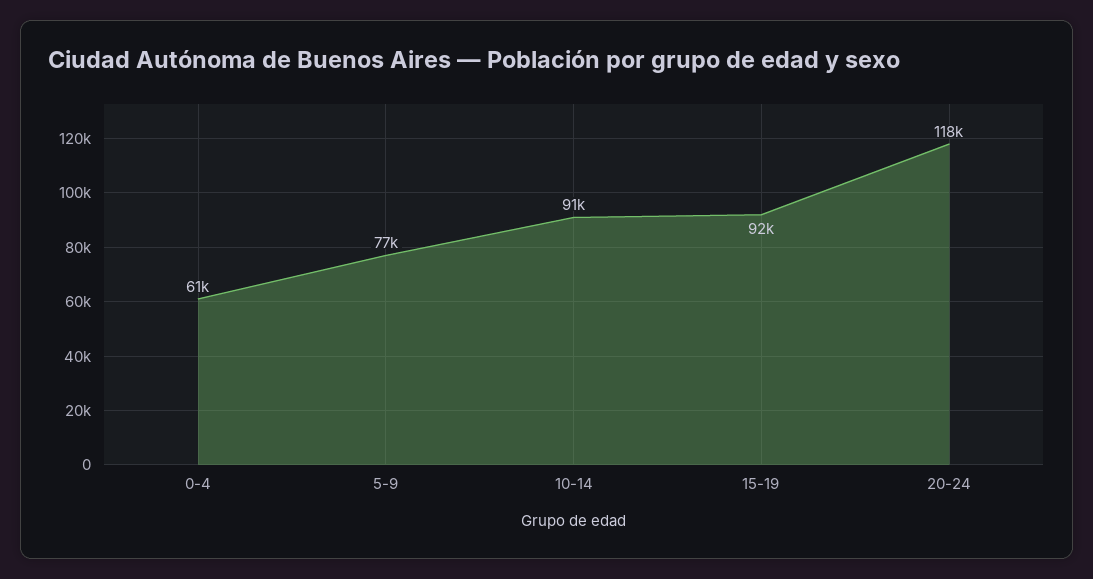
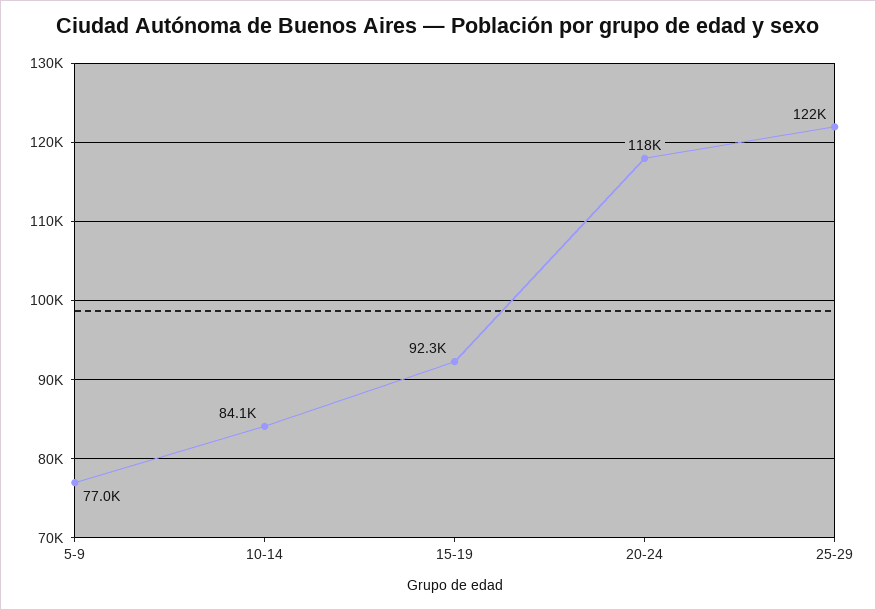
0-4: 61000 -> none
10-14: 91000 -> 84100
25-29: none -> 122000

